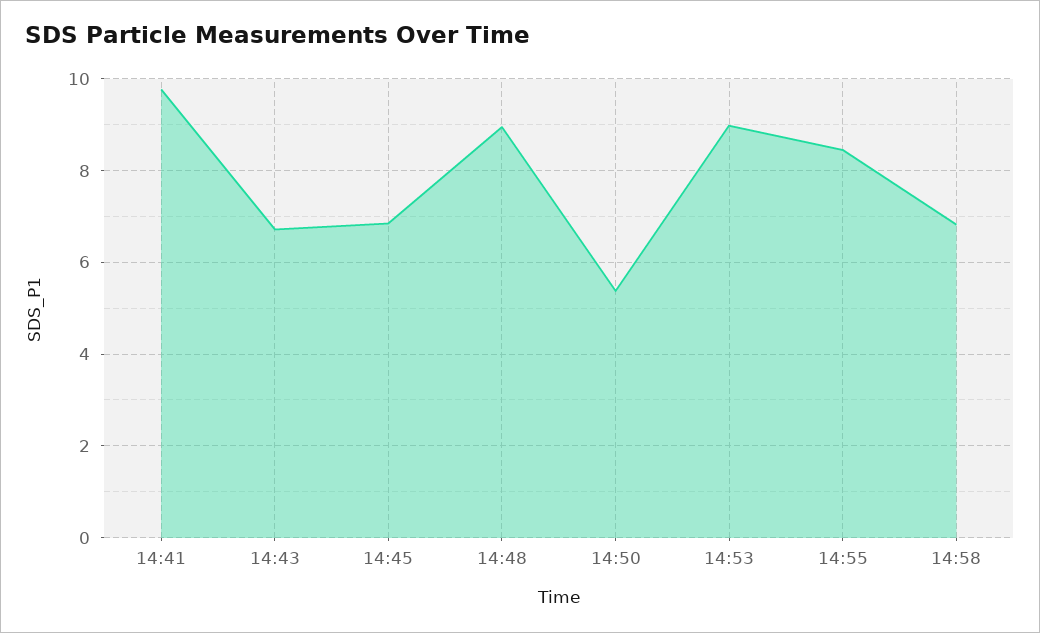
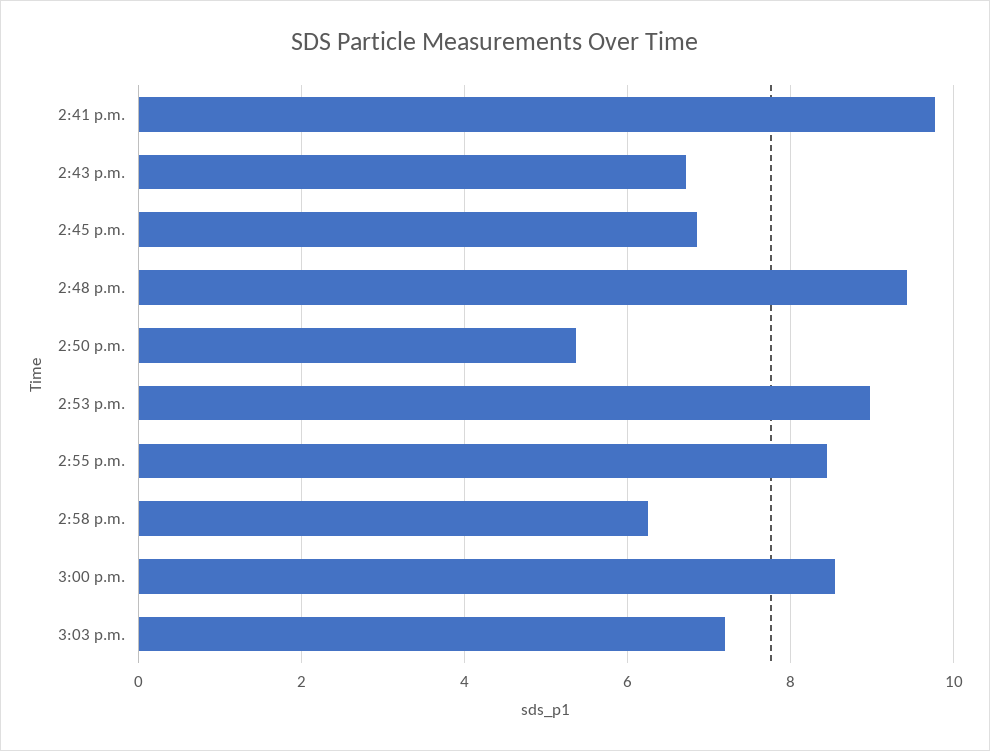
14:48: 9 -> 9.4
14:58: 6.8 -> 6.2
3:00 p.m.: none -> 8.6
3:03 p.m.: none -> 7.2

